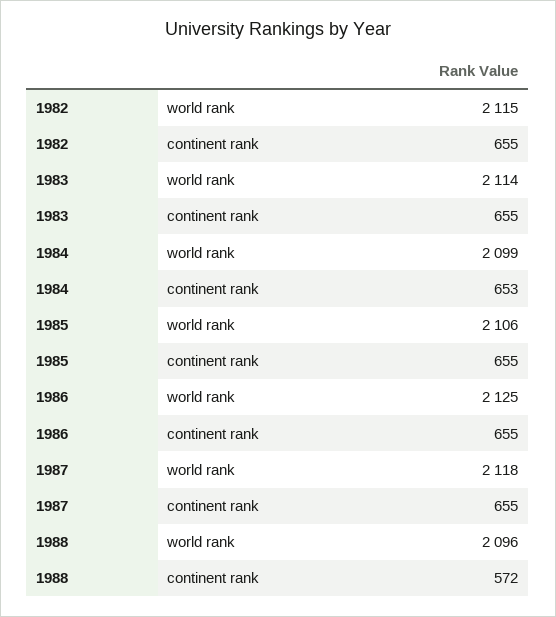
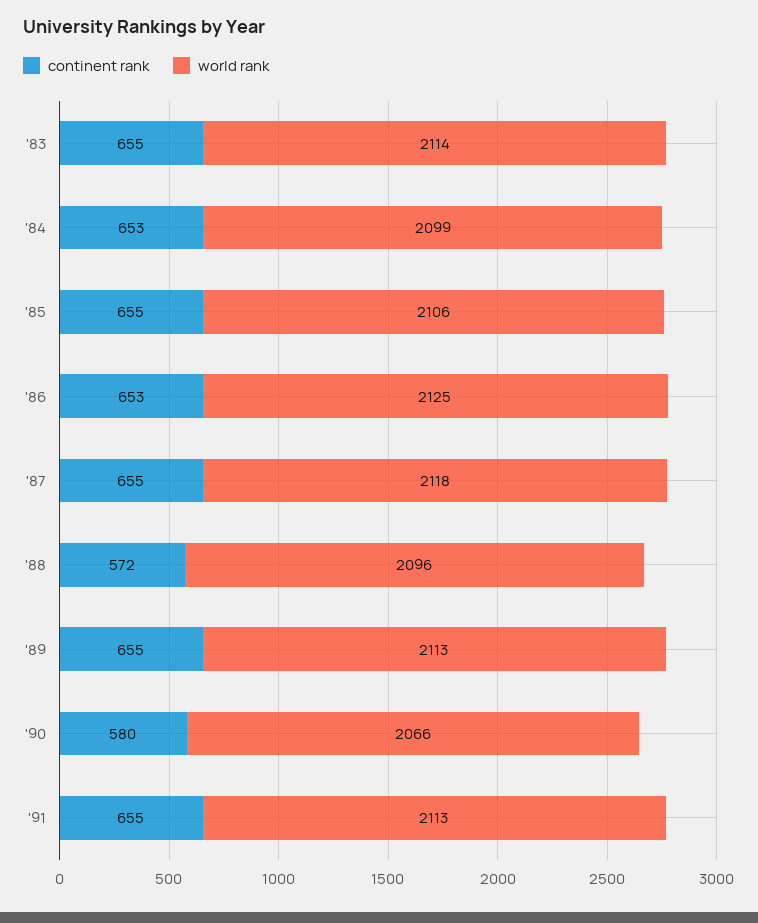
world rank, 1982: 2115 -> none
continent rank, 1982: 655 -> none
continent rank, 1986: 655 -> 653
continent rank, '89: none -> 655
world rank, '89: none -> 2113
continent rank, '90: none -> 580
world rank, '90: none -> 2066
continent rank, '91: none -> 655
world rank, '91: none -> 2113

